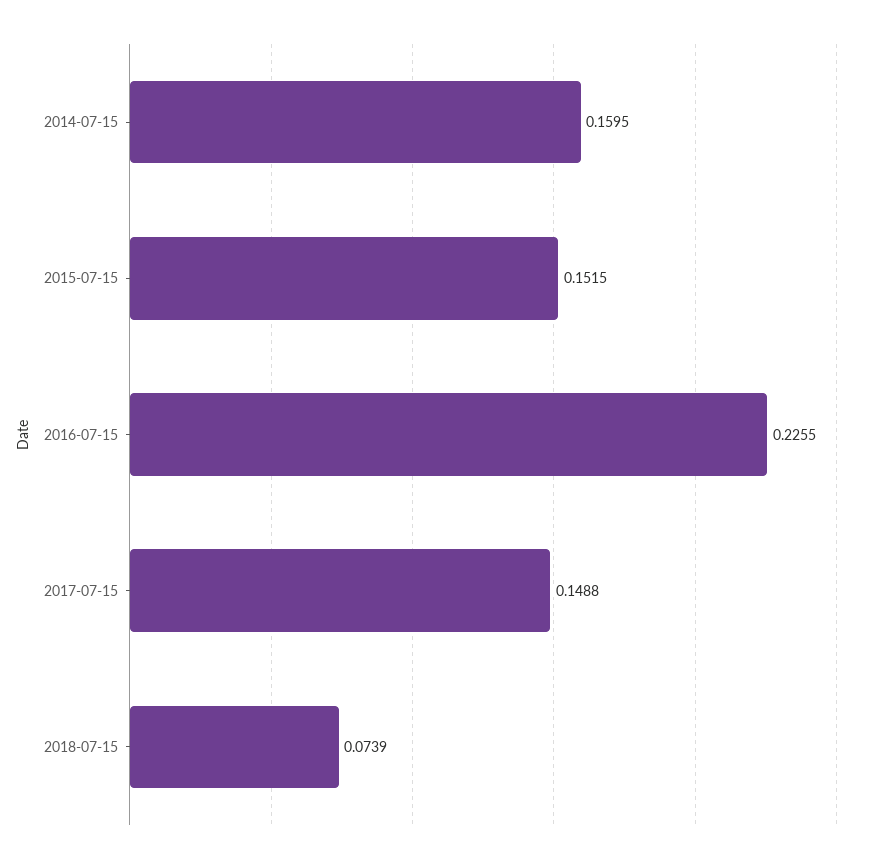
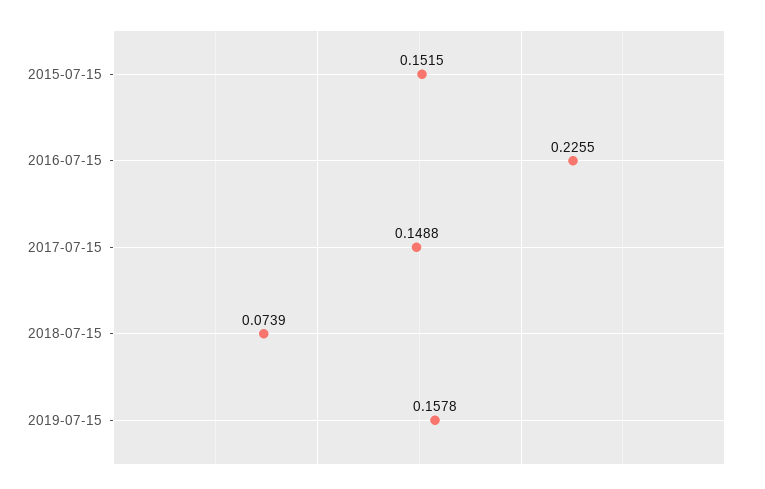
2014-07-15: 0.1595 -> none
2019-07-15: none -> 0.1578

